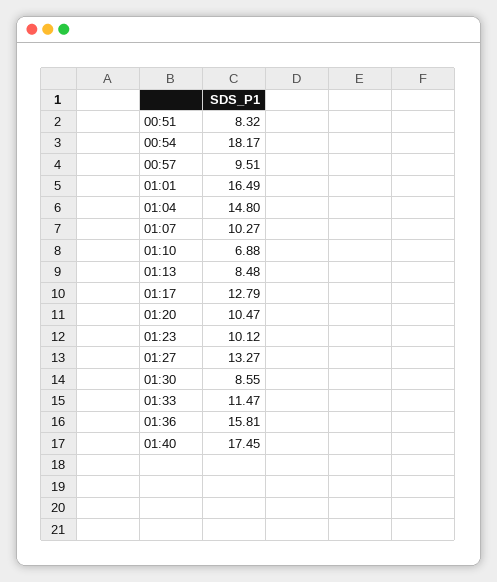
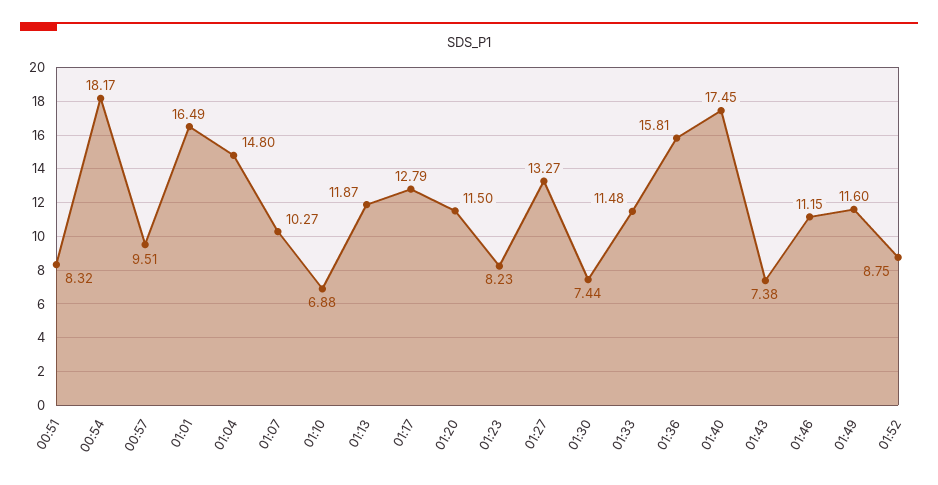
01:13: 8.48 -> 11.87
01:20: 10.47 -> 11.5
01:23: 10.12 -> 8.23
01:30: 8.55 -> 7.44
01:33: 11.47 -> 11.48
01:43: none -> 7.38
01:46: none -> 11.15
01:49: none -> 11.6
01:52: none -> 8.75

